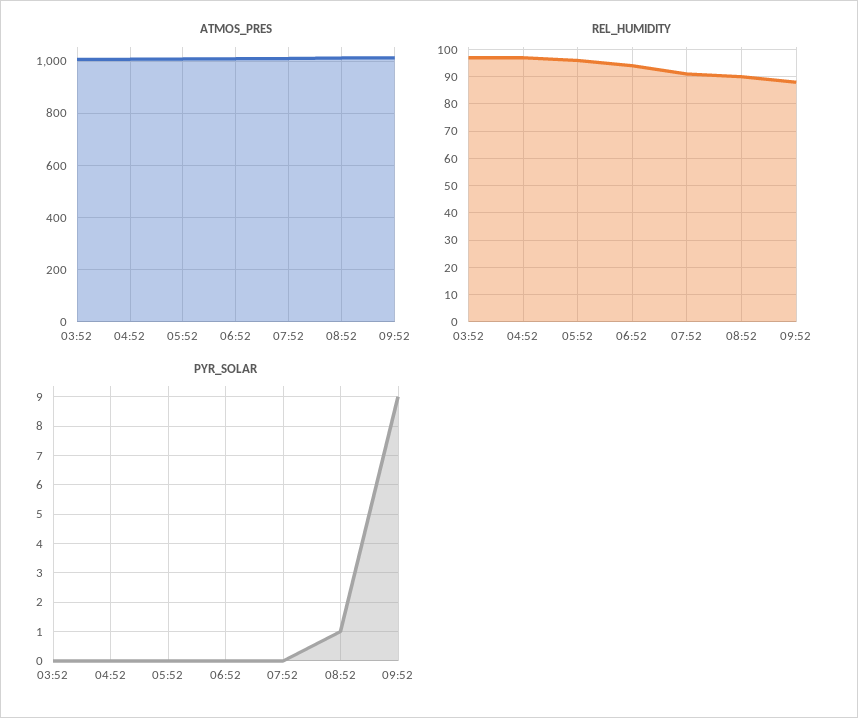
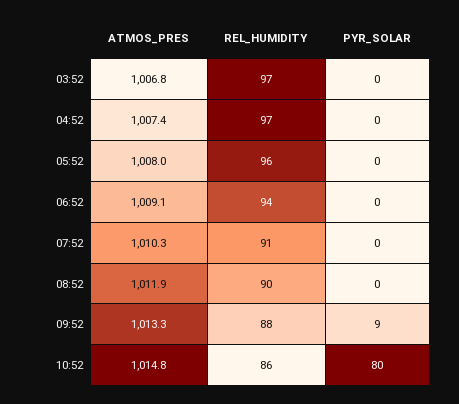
PYR_SOLAR, 08:52: 1 -> 0
ATMOS_PRES, 10:52: none -> 1014.8
REL_HUMIDITY, 10:52: none -> 86
PYR_SOLAR, 10:52: none -> 80

